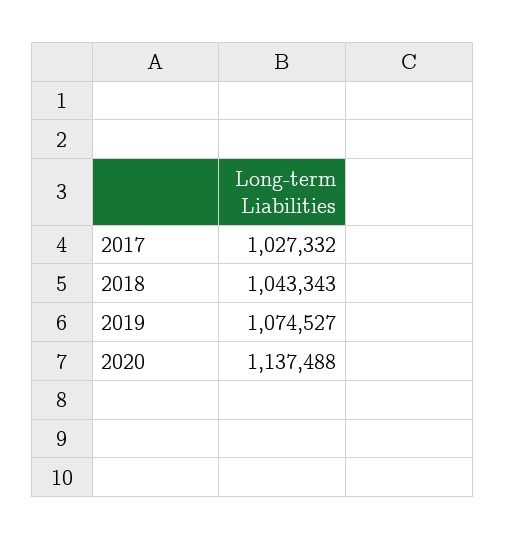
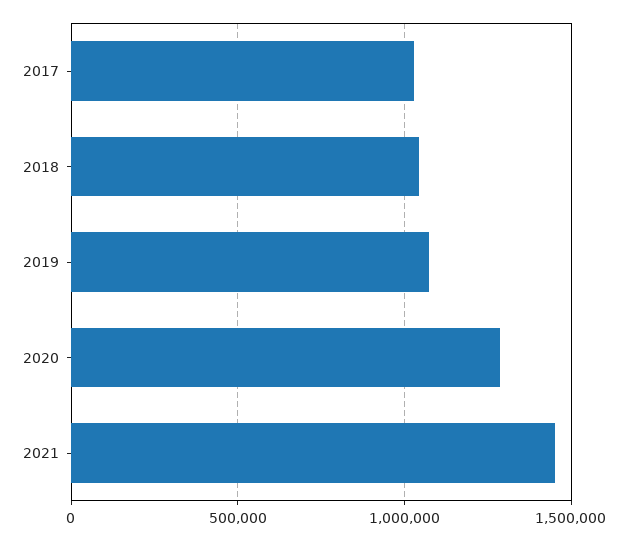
2020: 1137488 -> 1300000
2021: none -> 1450000

